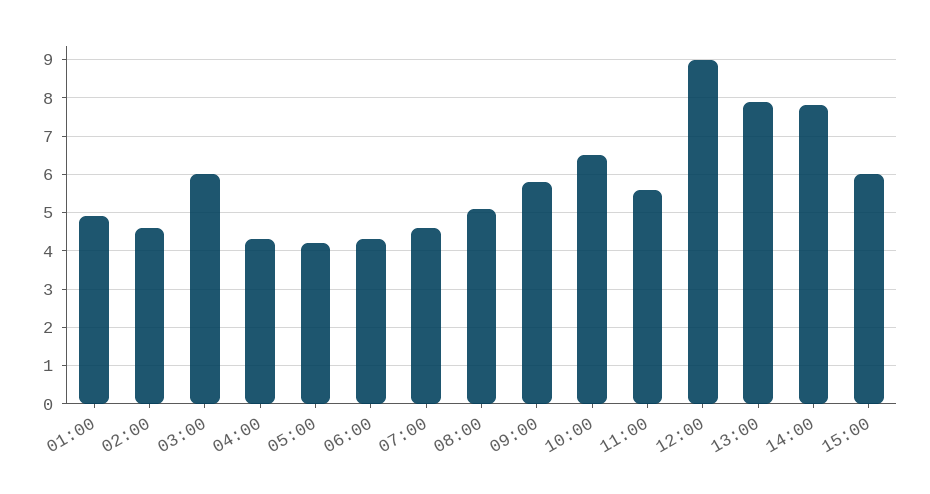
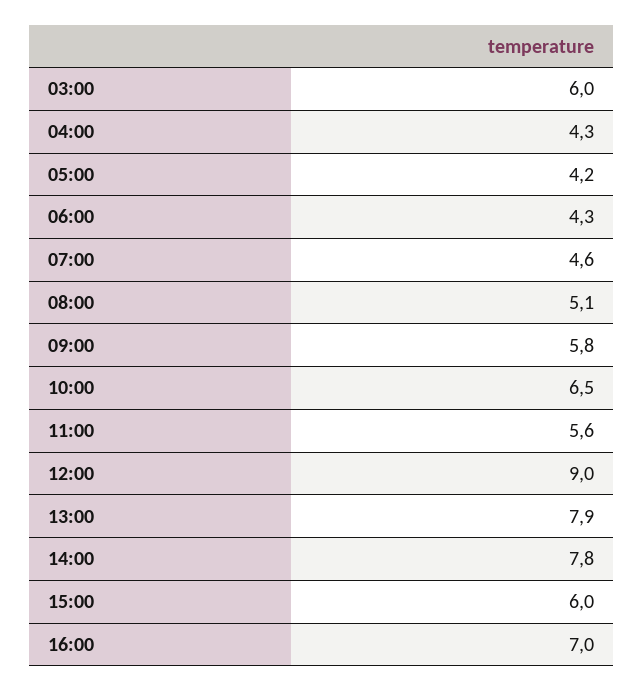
01:00: 5 -> none
02:00: 4.5 -> none
16:00: none -> 7

